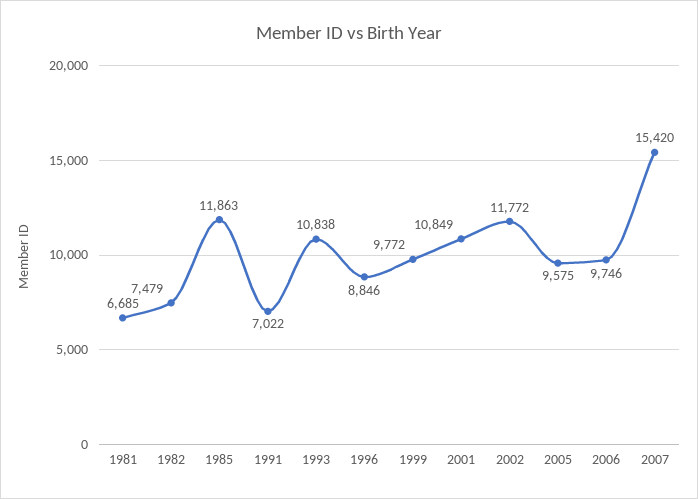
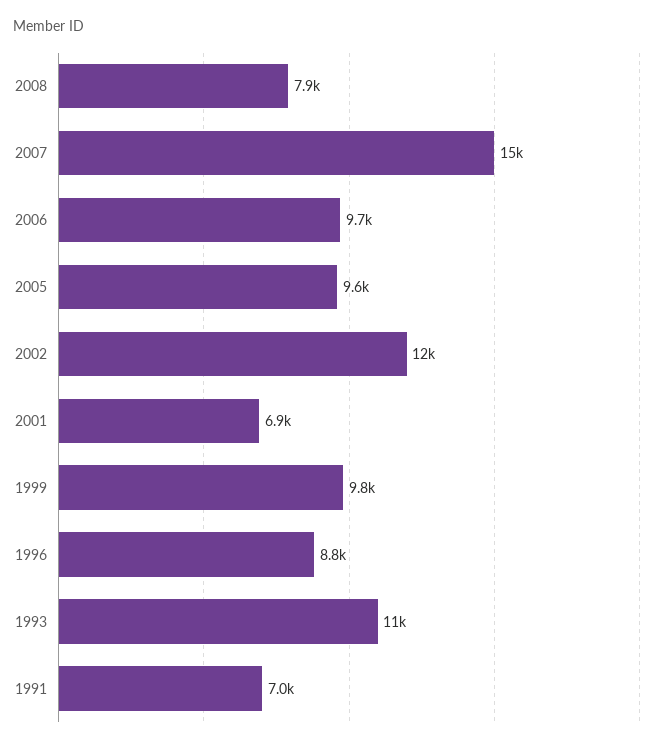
1981: 6685 -> none
1982: 7479 -> none
1985: 11863 -> none
2001: 10849 -> 6900
2008: none -> 7900

